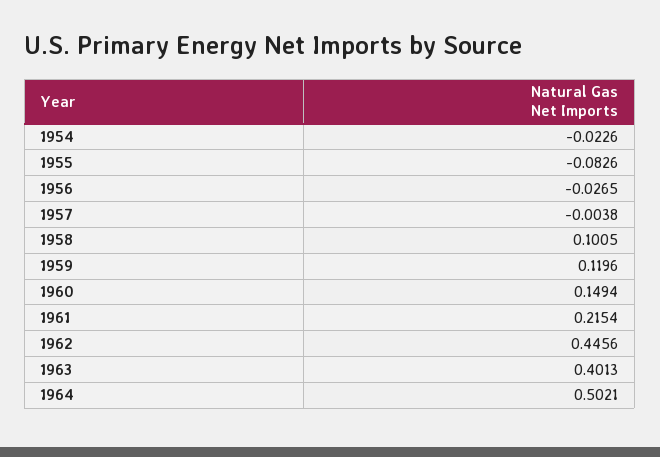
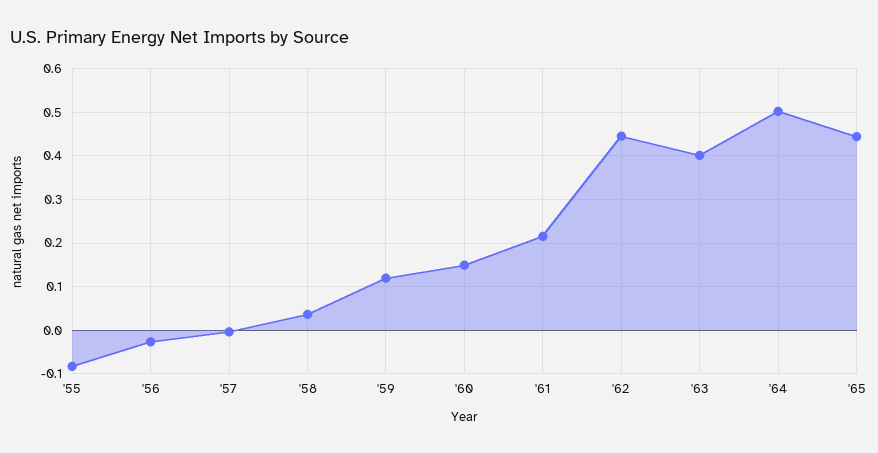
1954: -0.0226 -> none
1958: 0.1005 -> 0.04
'65: none -> 0.44

